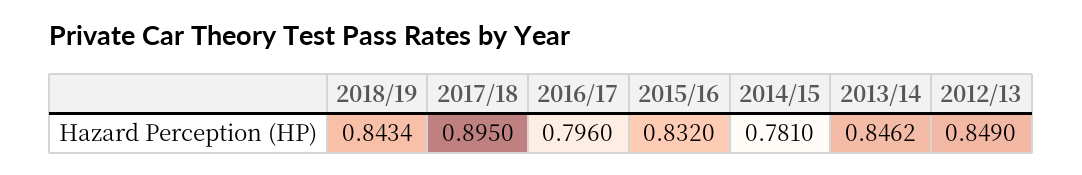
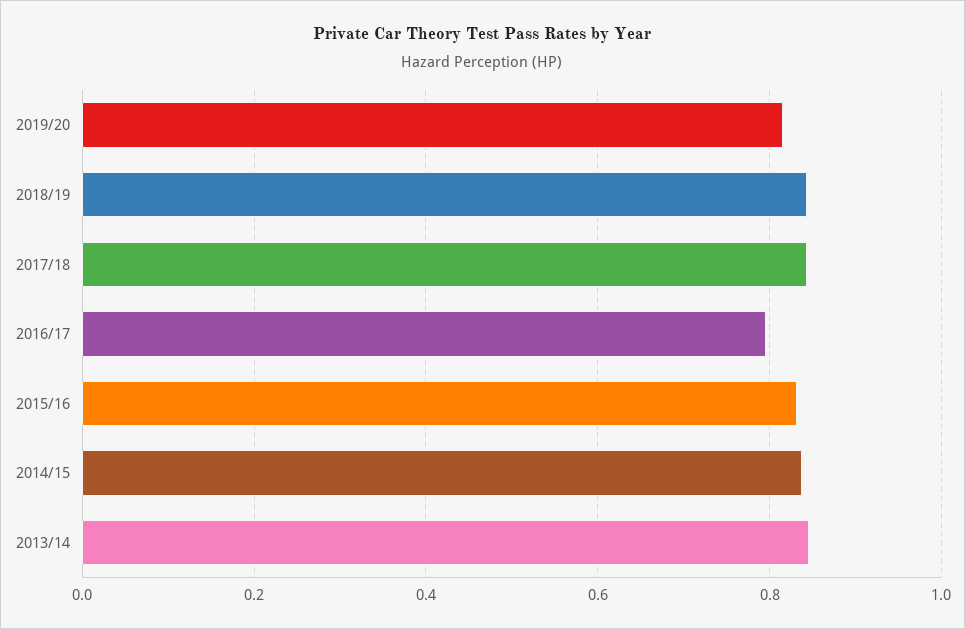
2017/18: 0.895 -> 0.84
2014/15: 0.781 -> 0.84
2012/13: 0.849 -> none
2019/20: none -> 0.82

